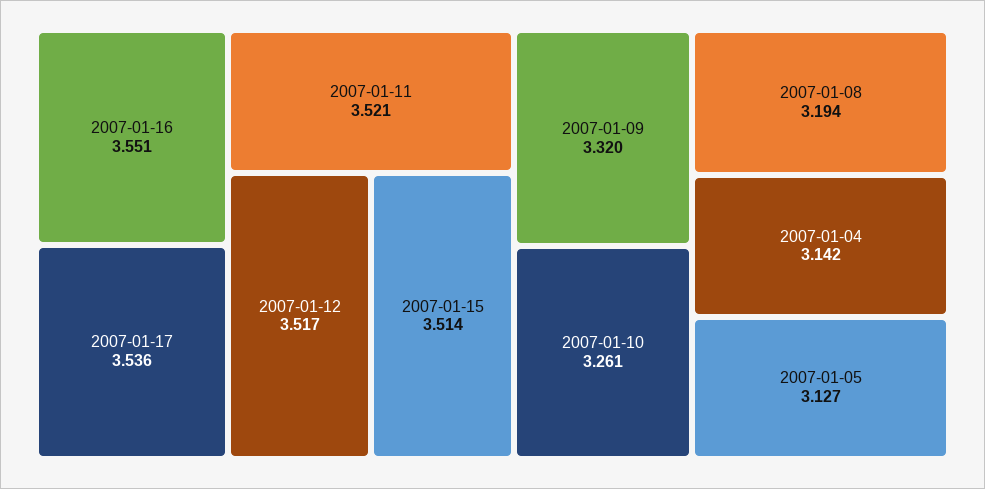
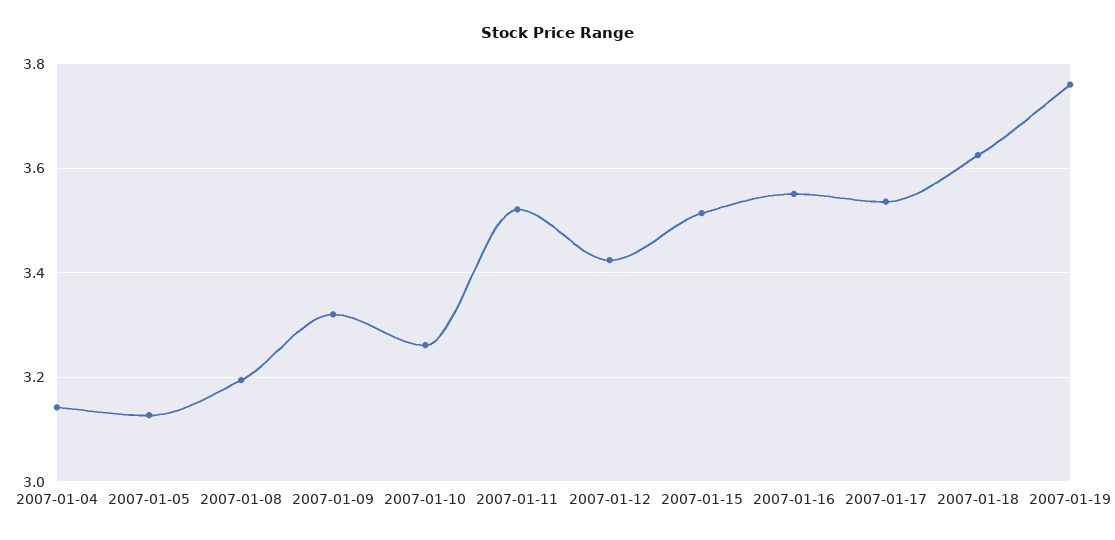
2007-01-12: 3.517 -> 3.42
2007-01-18: none -> 3.62
2007-01-19: none -> 3.76

